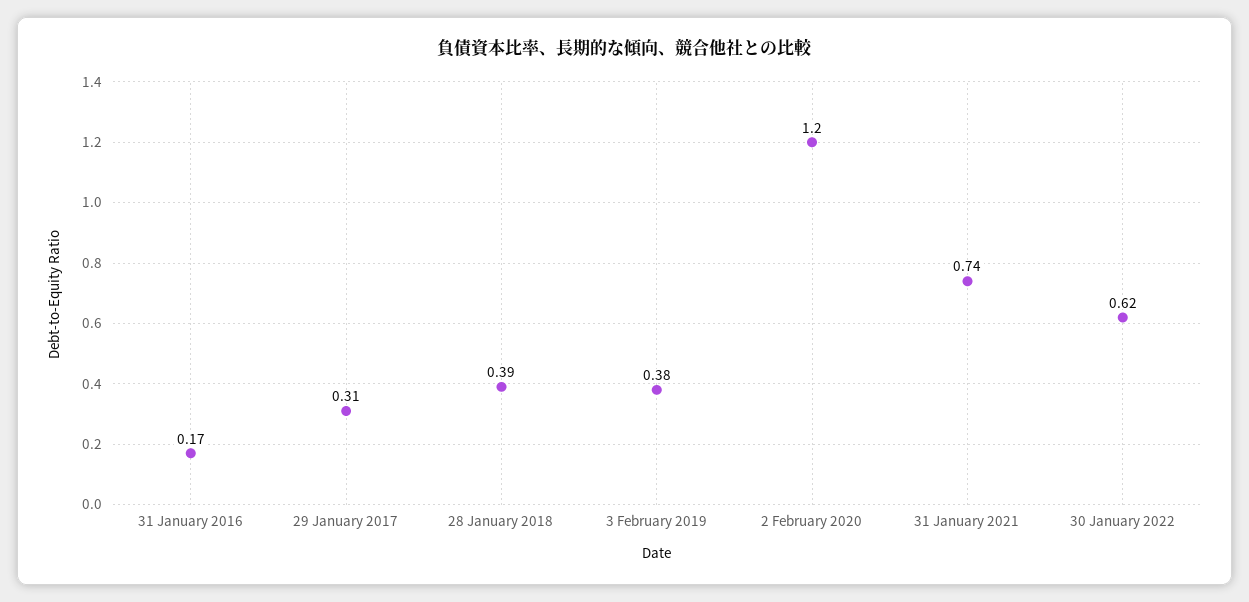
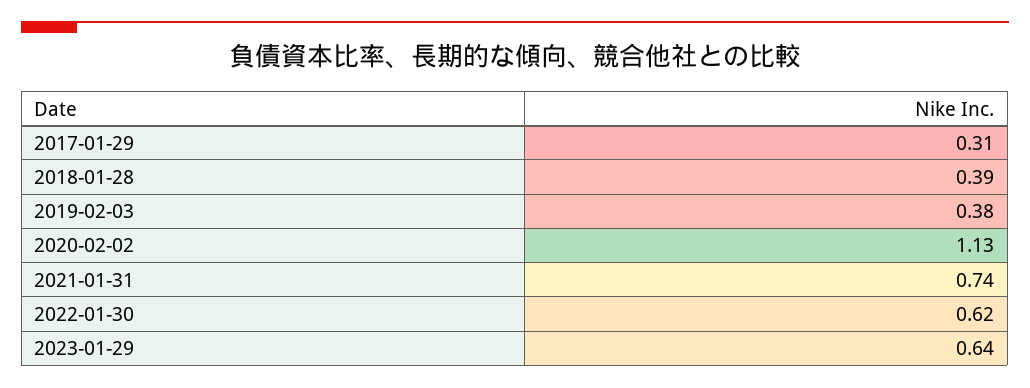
31 January 2016: 0.17 -> none
2 February 2020: 1.2 -> 1.13
2023-01-29: none -> 0.64

